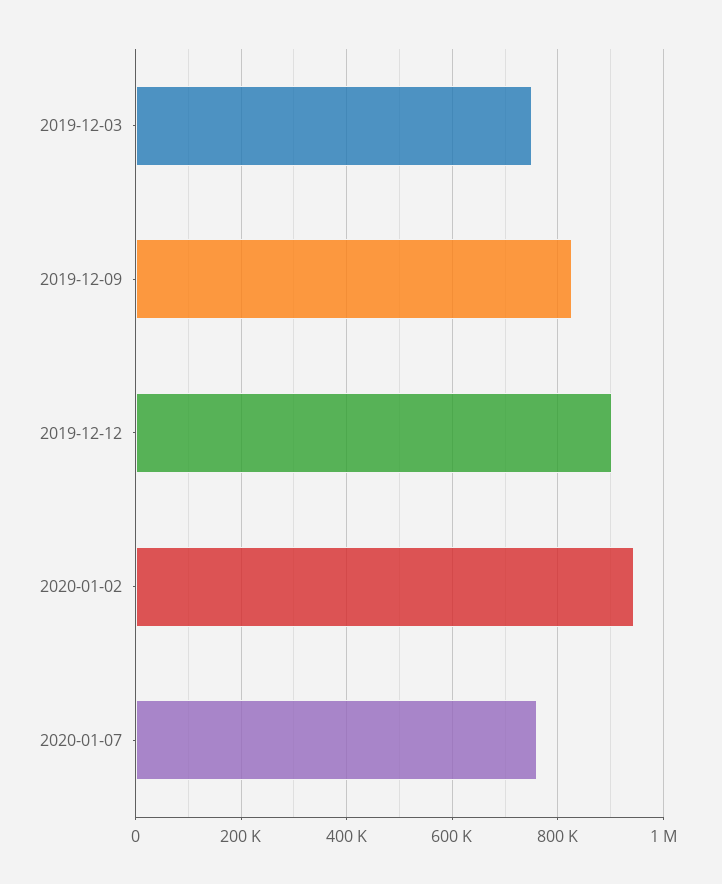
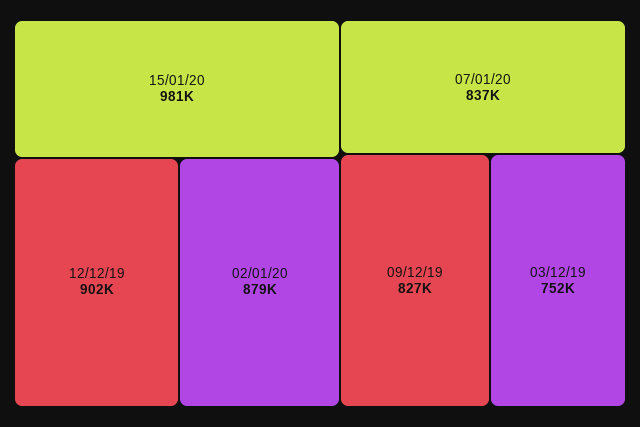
2020-01-02: 940000 -> 879000
2020-01-07: 760000 -> 837000
15/01/20: none -> 981000

